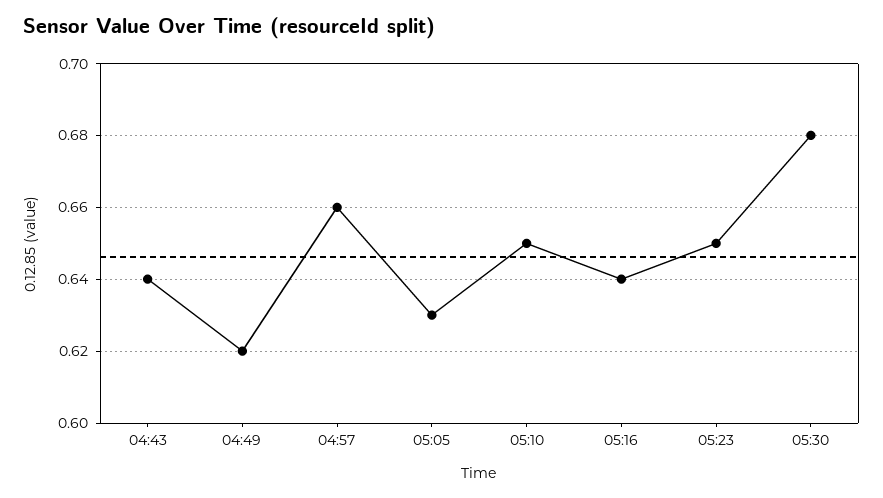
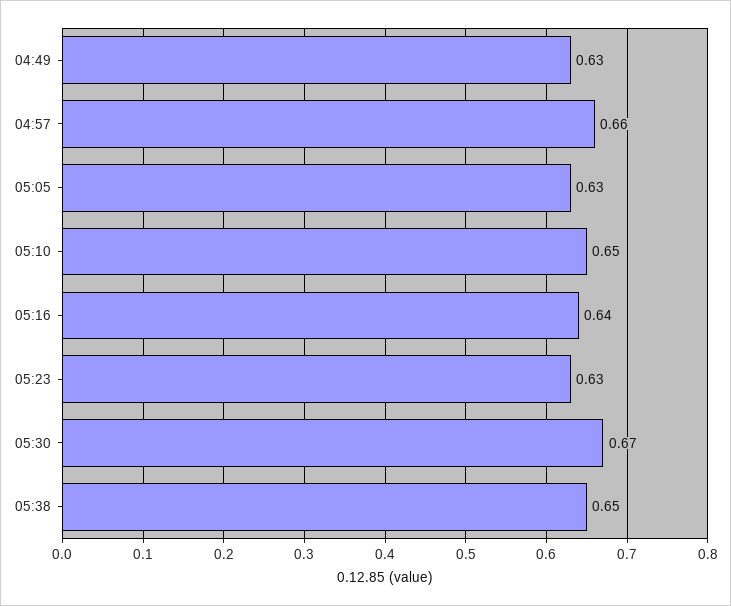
04:43: 0.64 -> none
04:49: 0.62 -> 0.63
05:23: 0.65 -> 0.63
05:30: 0.68 -> 0.67
05:38: none -> 0.65

